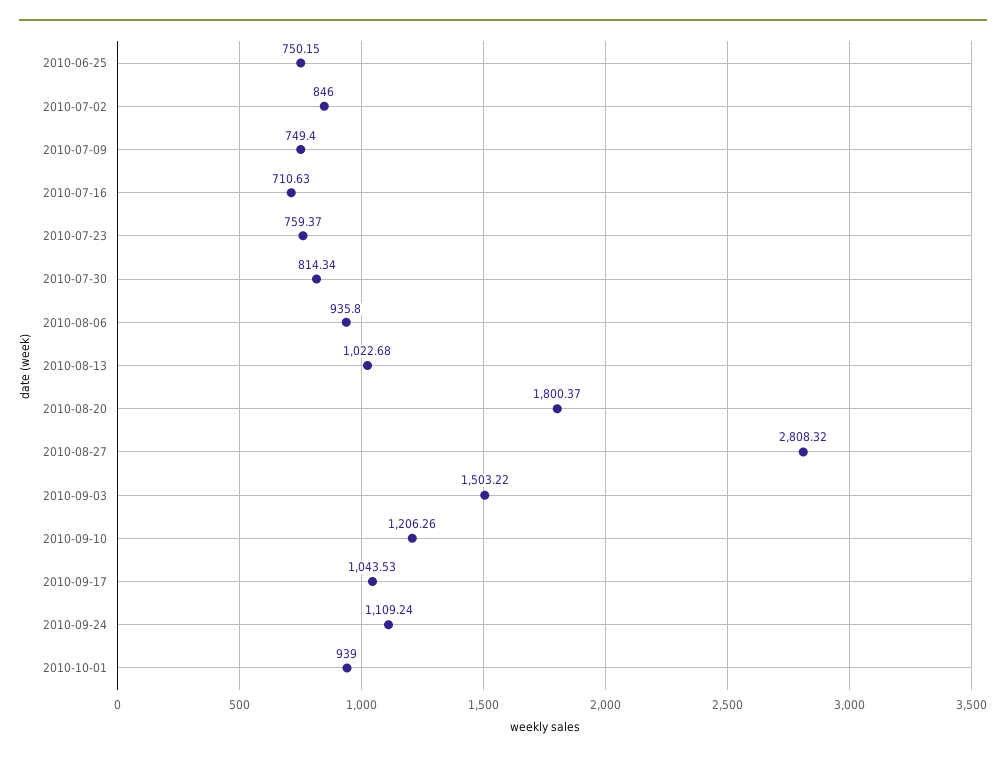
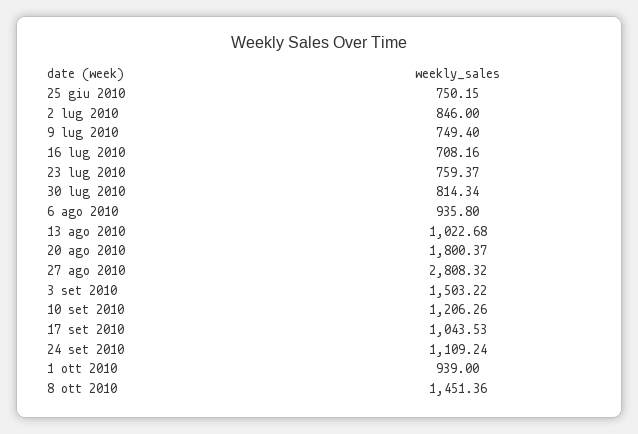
2010-07-16: 710.63 -> 708.16
8 ott 2010: none -> 1451.36

